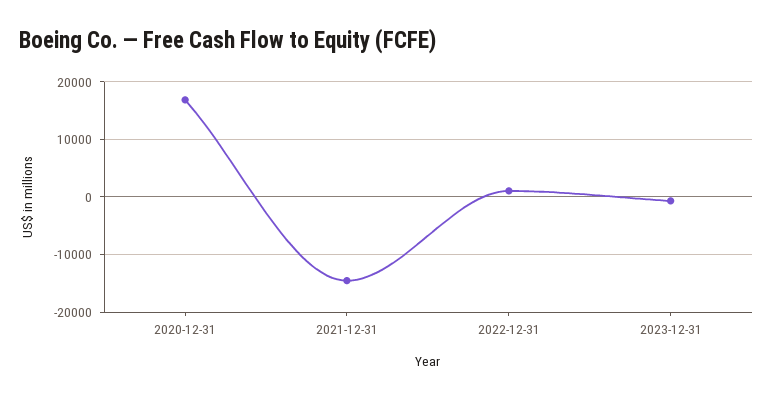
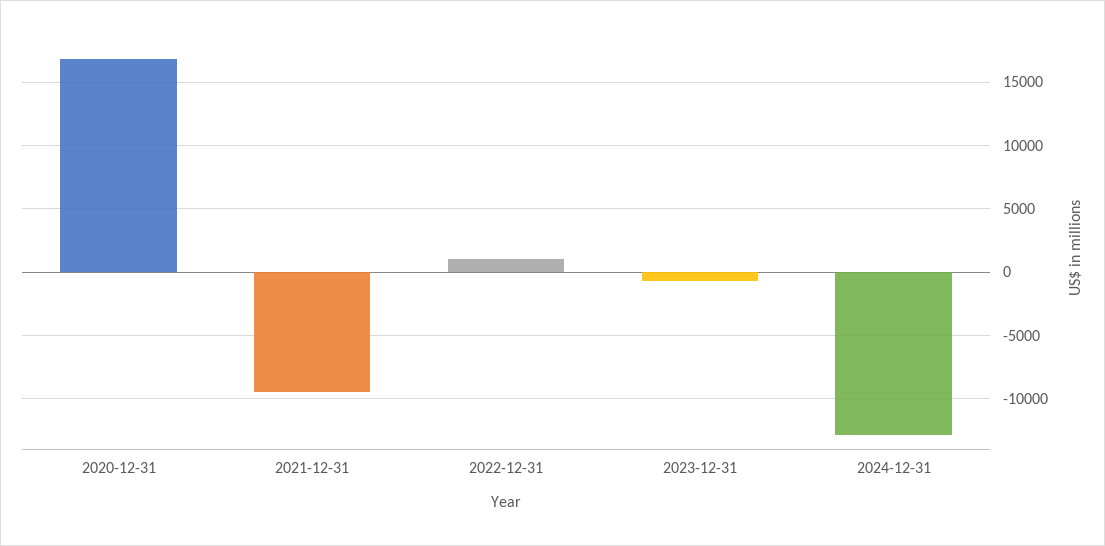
2021-12-31: -14000 -> -9500
2024-12-31: none -> -13000

